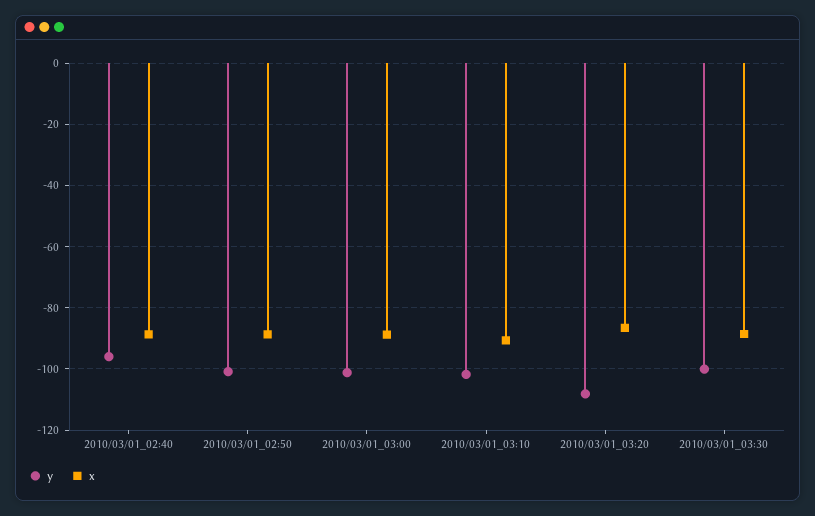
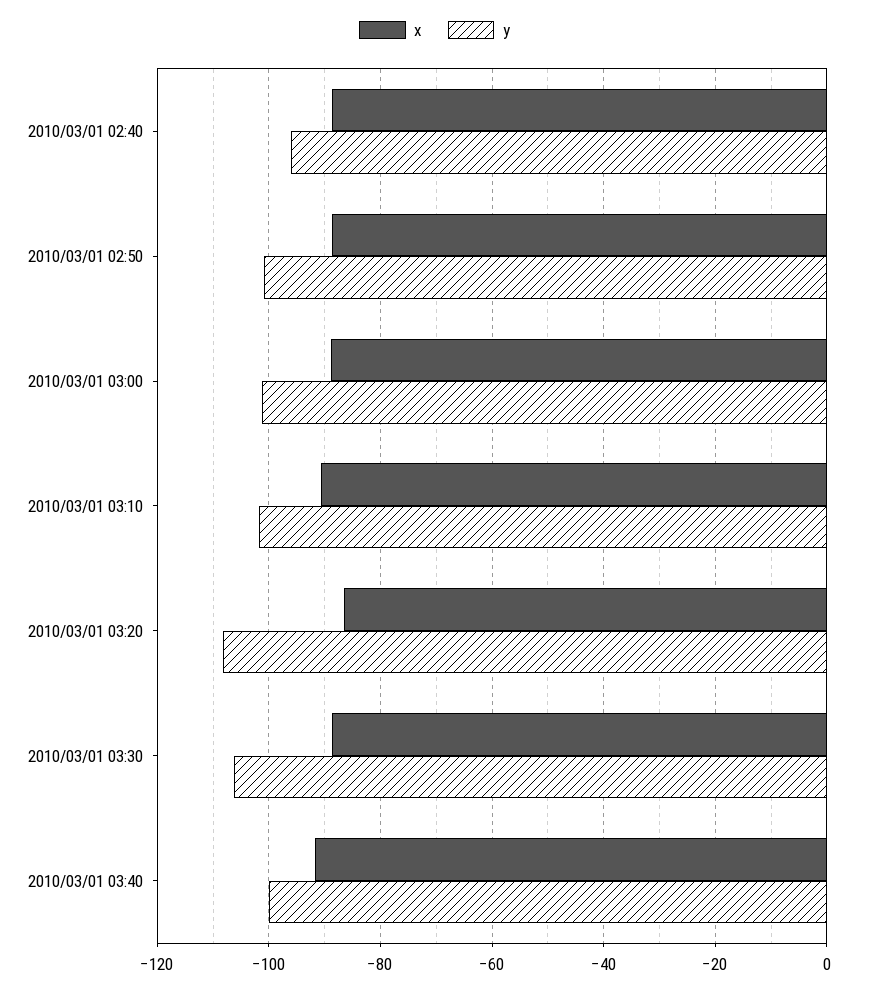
y, 2010/03/01_03:30: -100 -> -106
x, 2010/03/01 03:40: none -> -92
y, 2010/03/01 03:40: none -> -100

